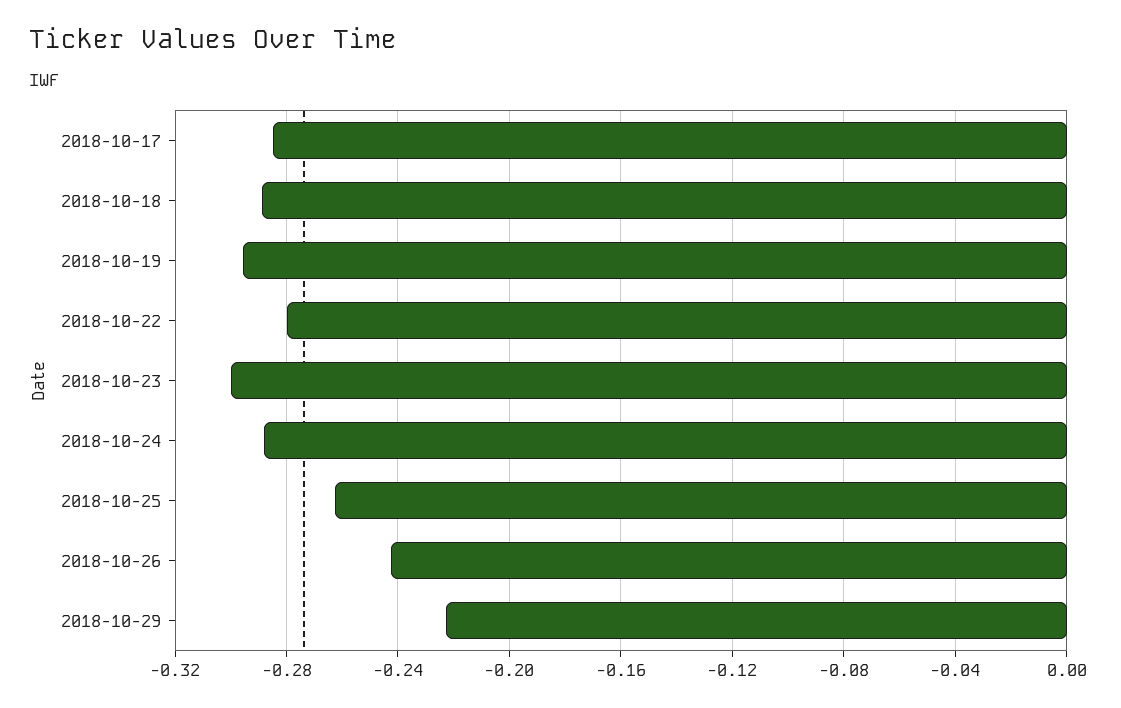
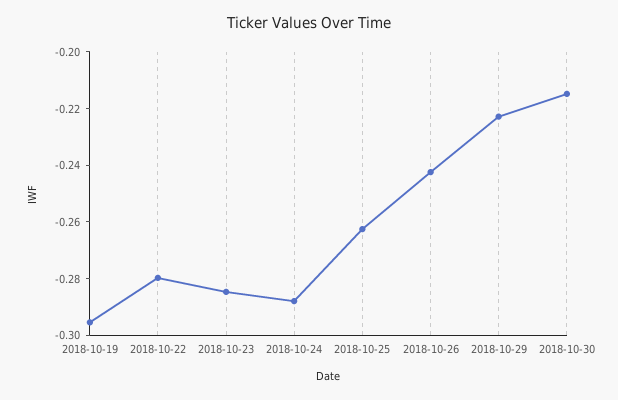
2018-10-17: -0.285 -> none
2018-10-18: -0.29 -> none
2018-10-23: -0.3 -> -0.285
2018-10-30: none -> -0.215

